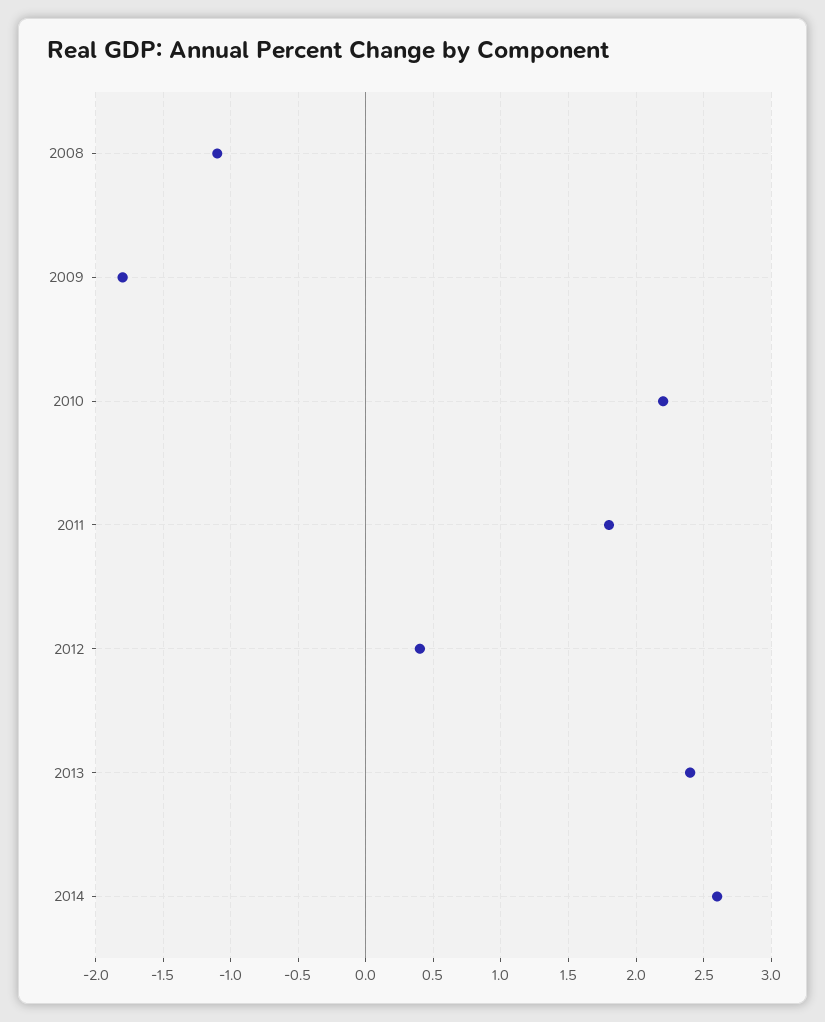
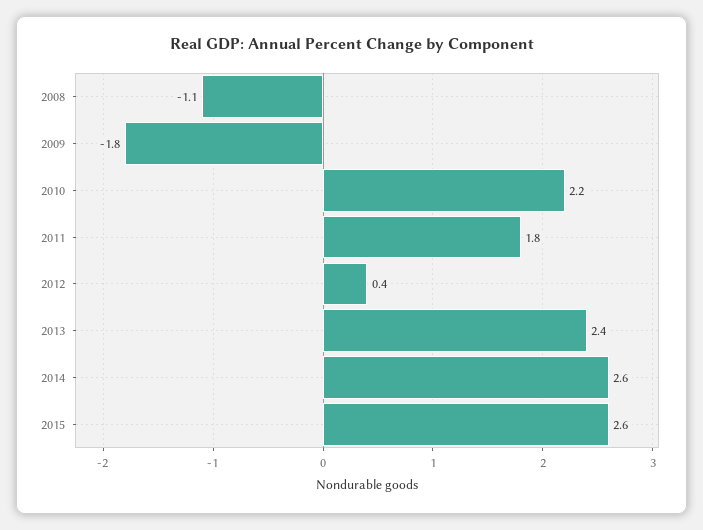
2015: none -> 2.6

